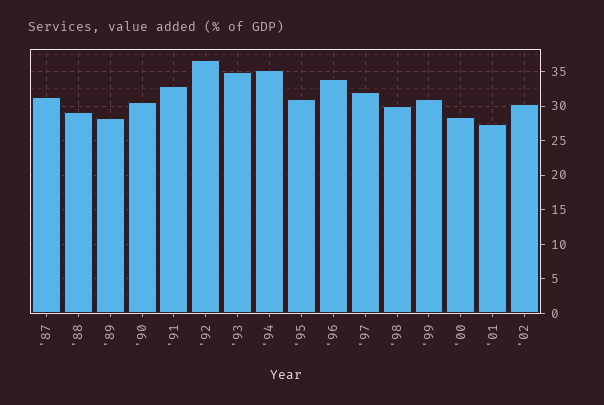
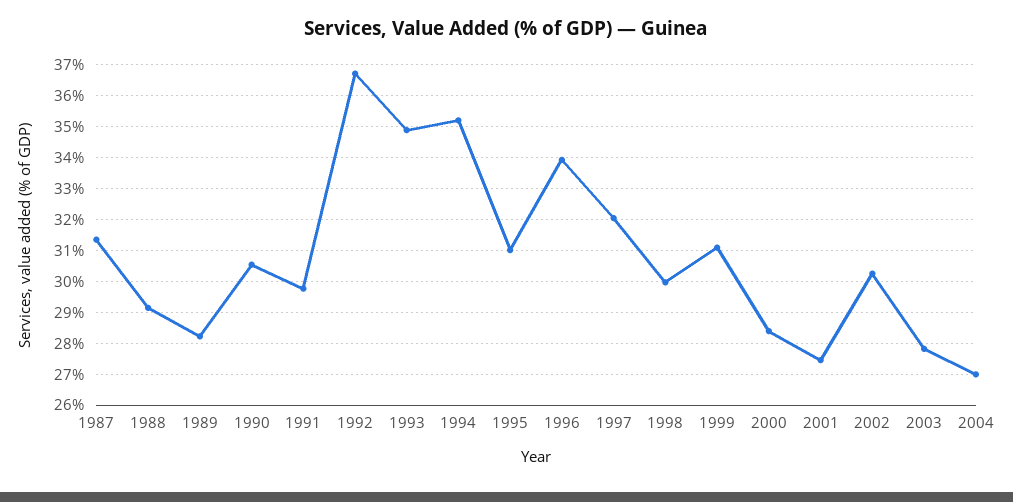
'91: 33 -> 29.8
2003: none -> 27.8
2004: none -> 27

